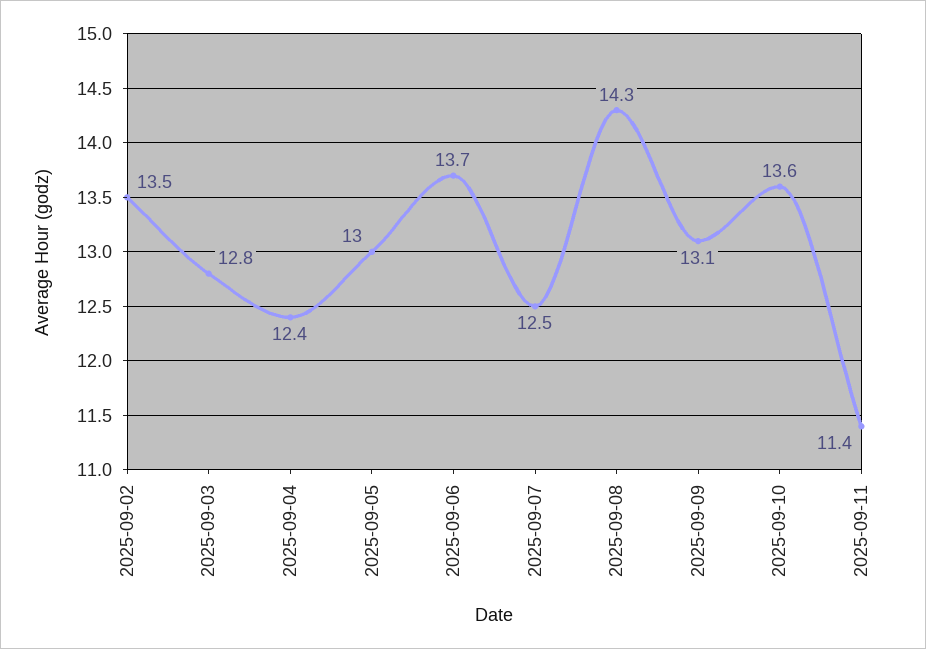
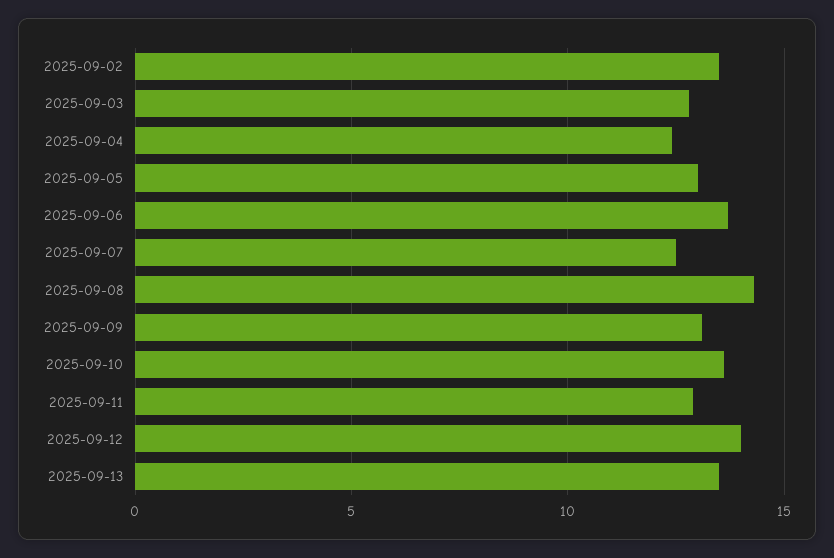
2025-09-11: 11.4 -> 13
2025-09-12: none -> 14
2025-09-13: none -> 13.5

